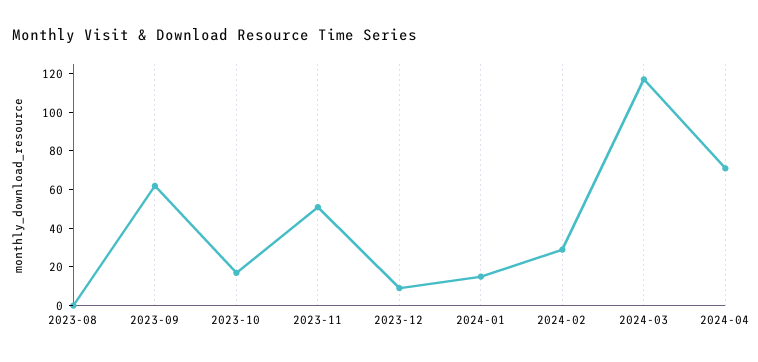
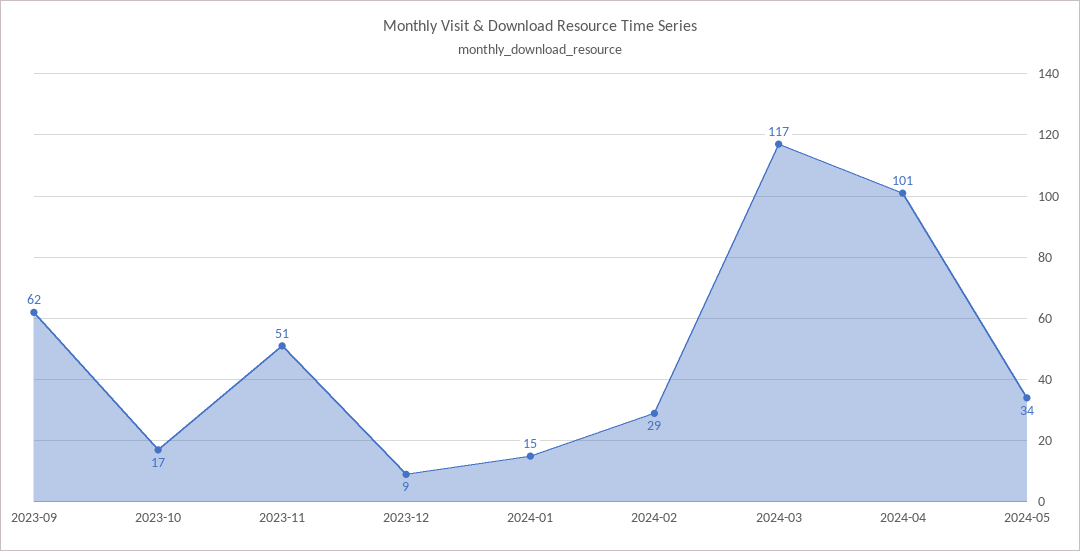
2023-08: 0 -> none
2024-04: 70 -> 101
2024-05: none -> 34

